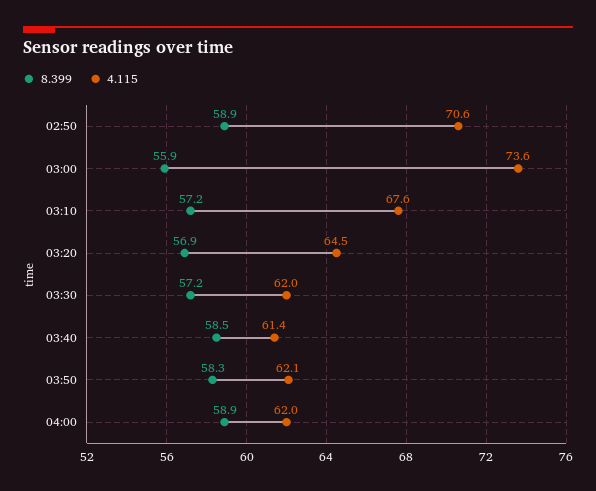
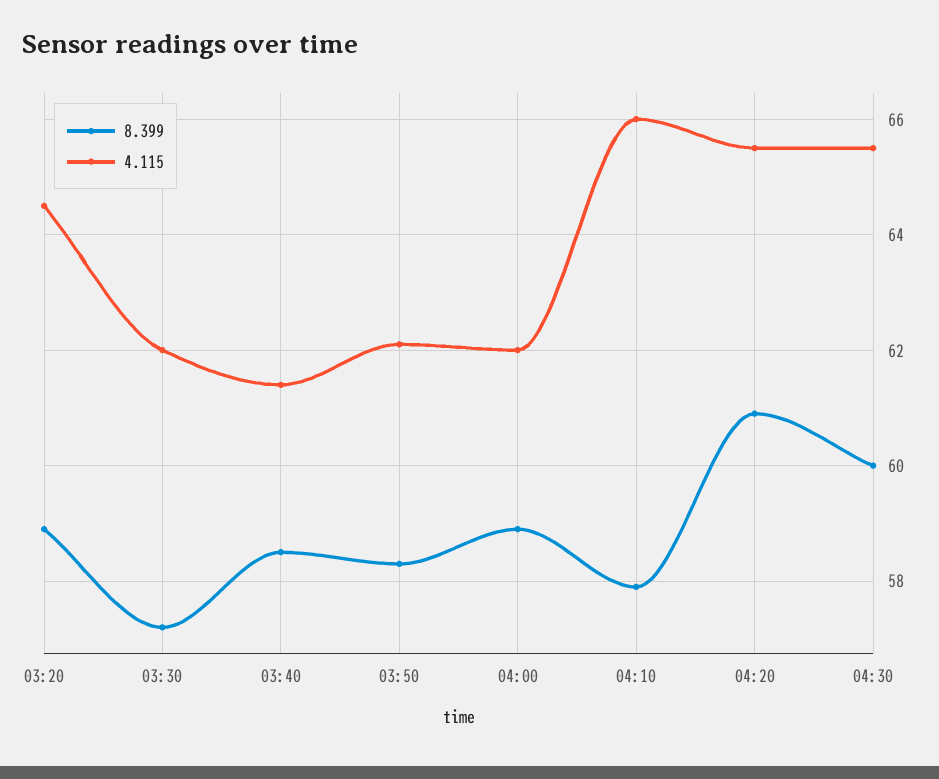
8.399, 02:50: 58.9 -> none
4.115, 02:50: 70.6 -> none
8.399, 03:00: 55.9 -> none
4.115, 03:00: 73.6 -> none
8.399, 03:10: 57.2 -> none
4.115, 03:10: 67.6 -> none
8.399, 03:20: 56.9 -> 59
8.399, 04:10: none -> 58
4.115, 04:10: none -> 66
8.399, 04:20: none -> 61
4.115, 04:20: none -> 65.5
8.399, 04:30: none -> 60
4.115, 04:30: none -> 65.5

